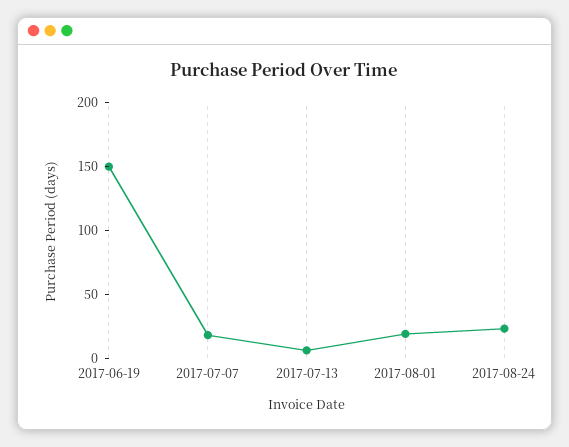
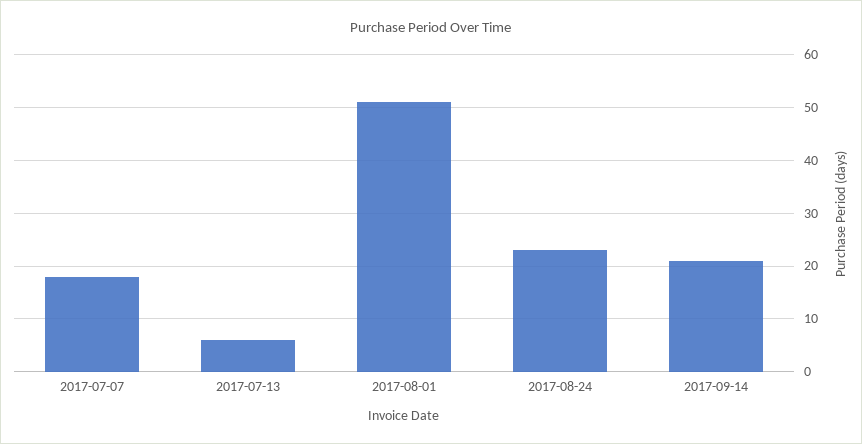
2017-06-19: 150 -> none
2017-08-01: 20 -> 50
2017-09-14: none -> 20

